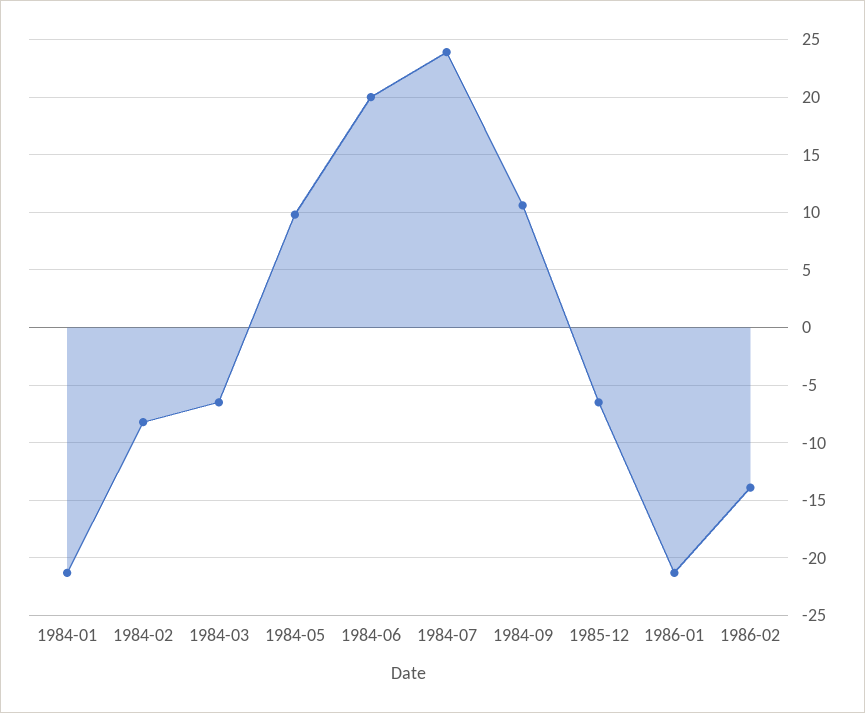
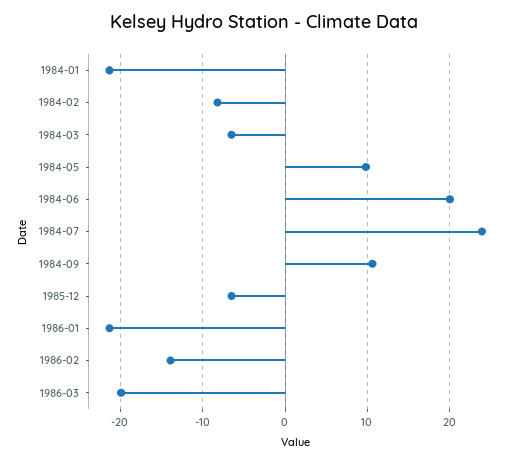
1986-03: none -> -20

